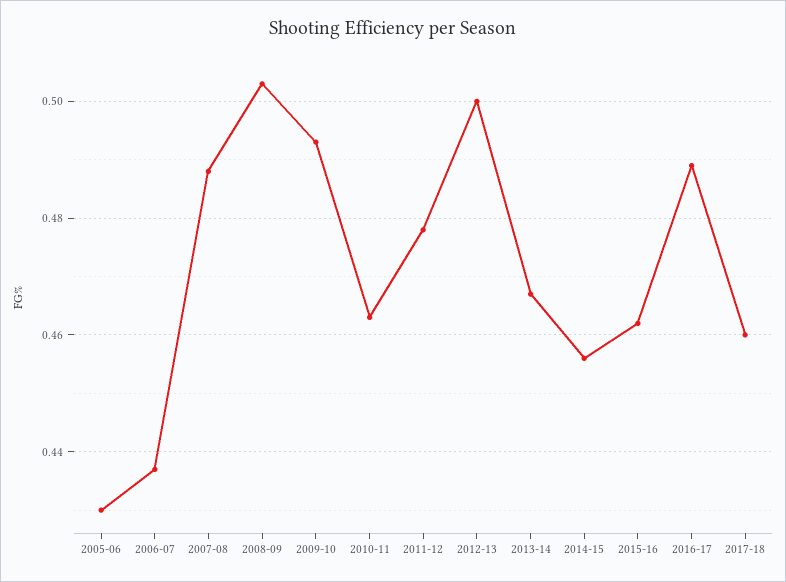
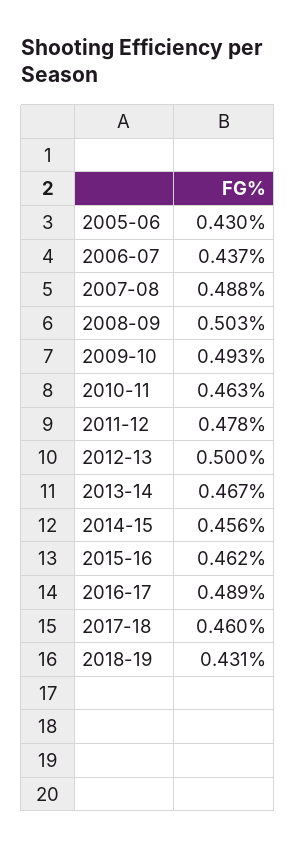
2018-19: none -> 0.431

